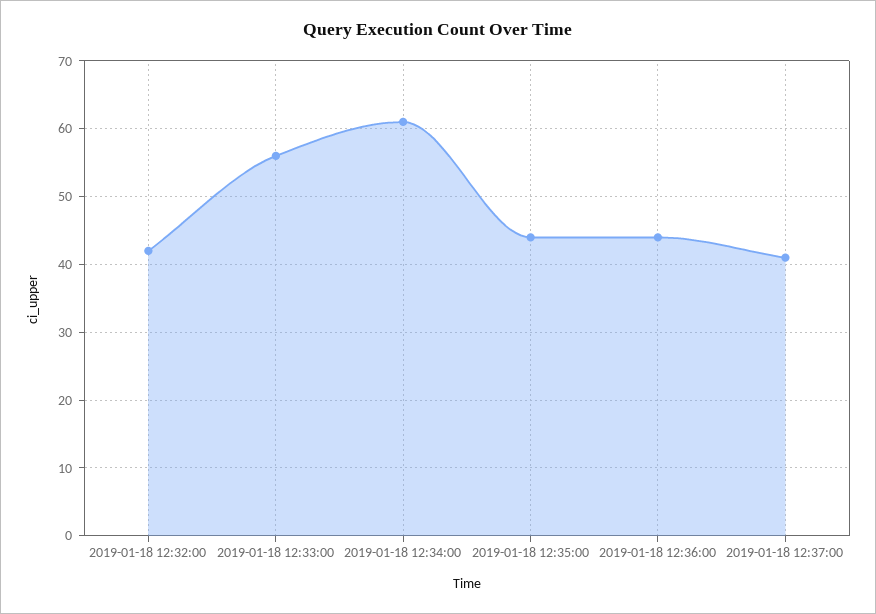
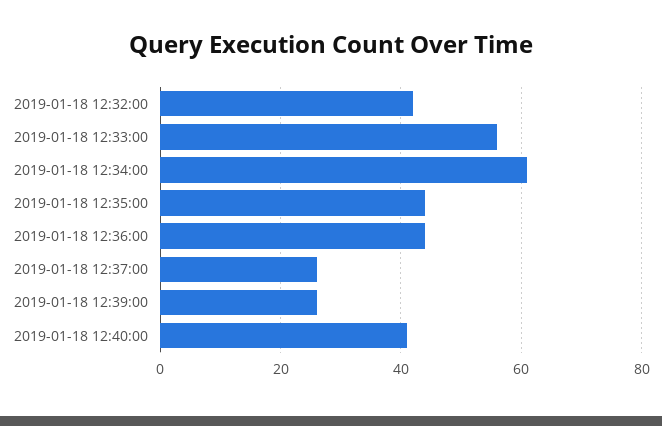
2019-01-18 12:37:00: 41 -> 25
2019-01-18 12:39:00: none -> 25
2019-01-18 12:40:00: none -> 40

